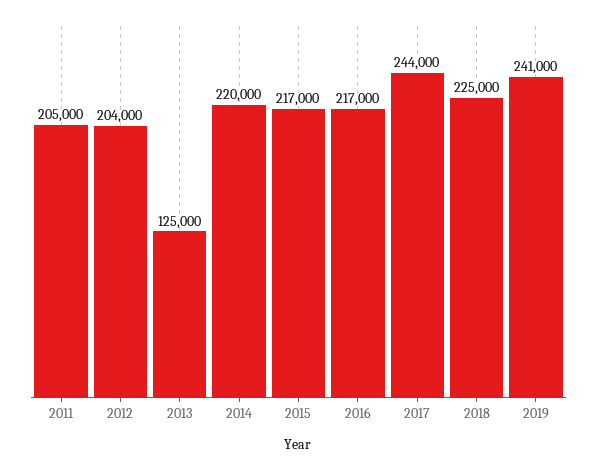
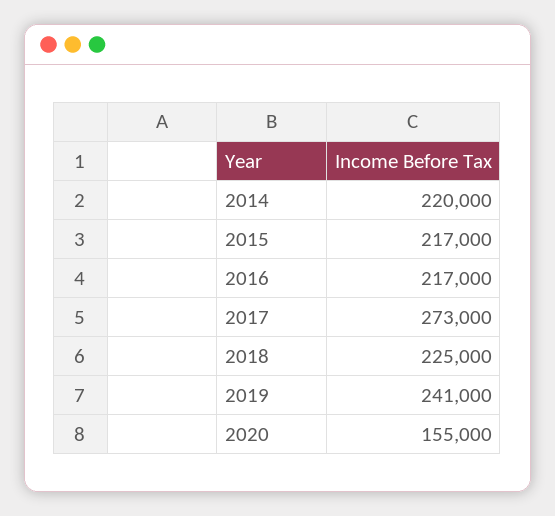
2011: 205000 -> none
2012: 204000 -> none
2013: 125000 -> none
2017: 244000 -> 273000
2020: none -> 155000

